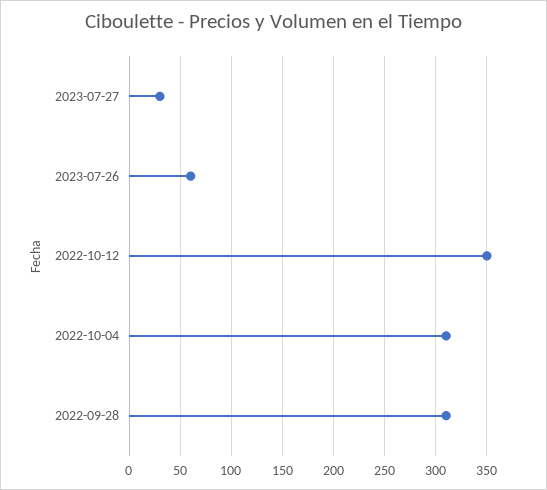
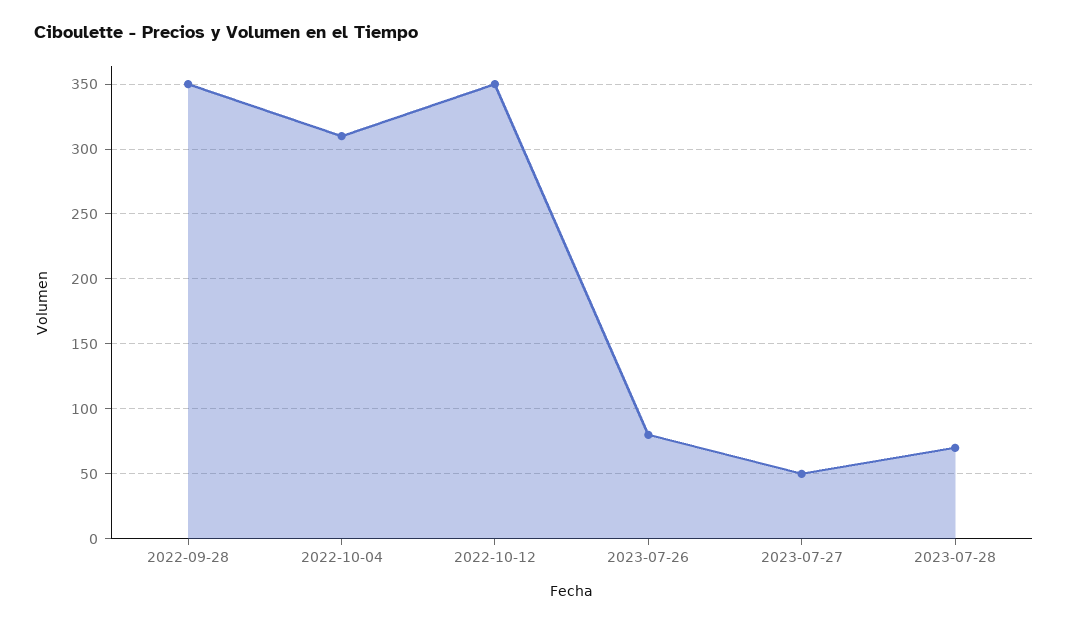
2023-07-27: 30 -> 50
2023-07-26: 60 -> 80
2022-09-28: 310 -> 350
2023-07-28: none -> 70

